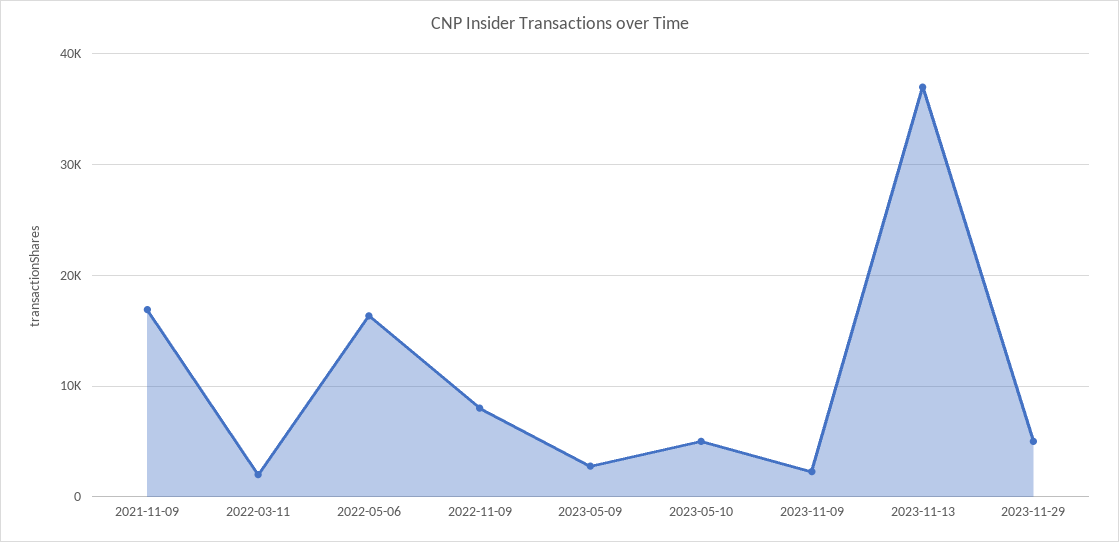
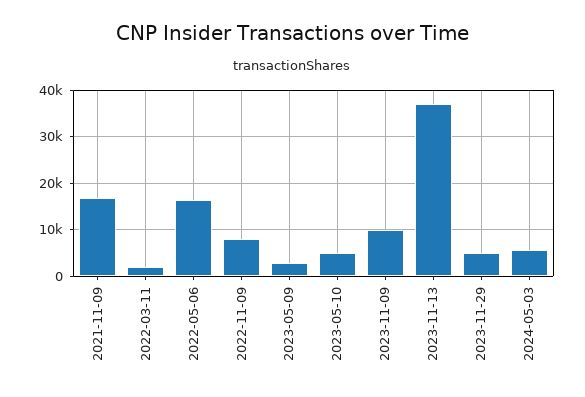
2023-11-09: 2000 -> 10000
2024-05-03: none -> 6000

